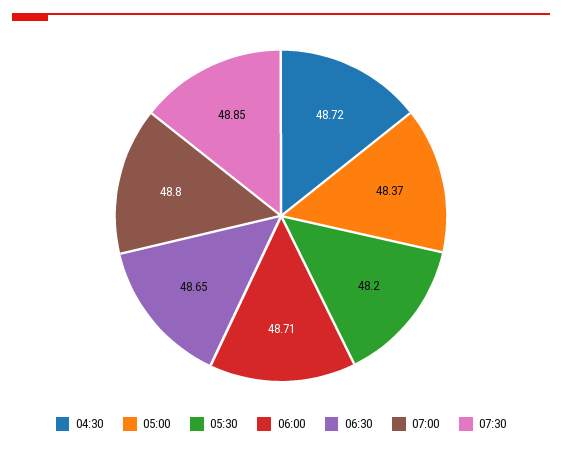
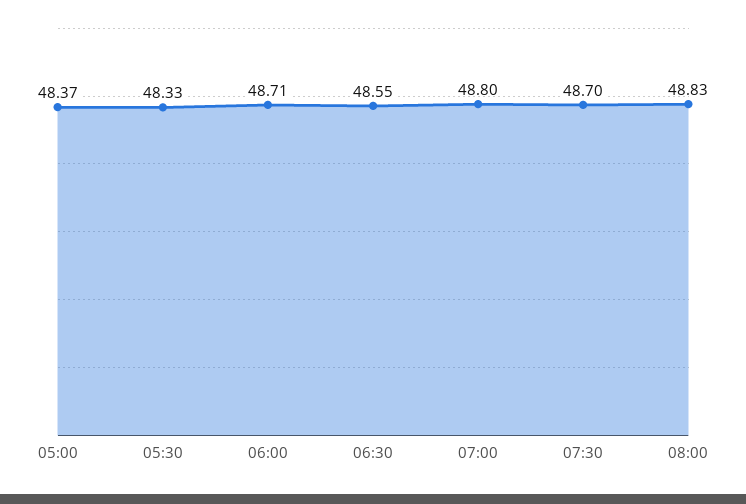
04:30: 48.72 -> none
05:30: 48.2 -> 48.33
06:30: 48.65 -> 48.55
07:30: 48.85 -> 48.7
08:00: none -> 48.83

